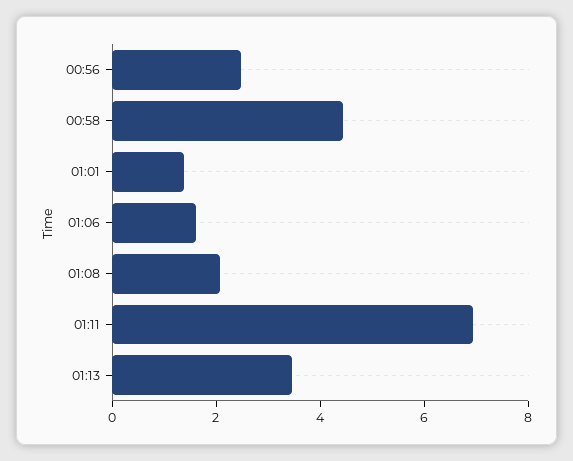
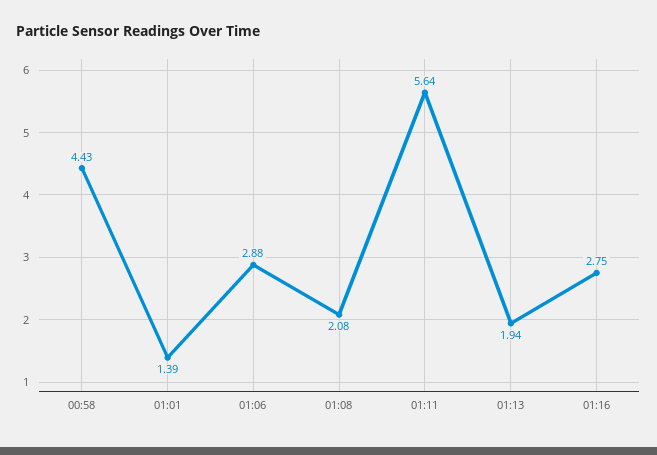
00:56: 2.5 -> none
01:06: 1.5 -> 2.88
01:11: 7 -> 5.64
01:13: 3.5 -> 1.94
01:16: none -> 2.75

